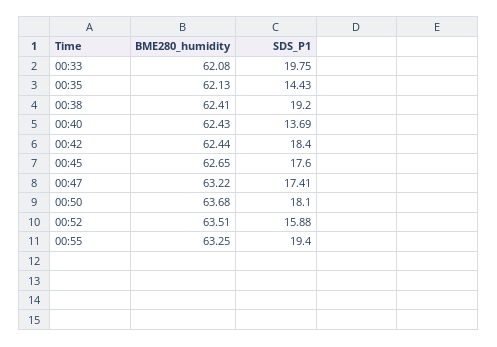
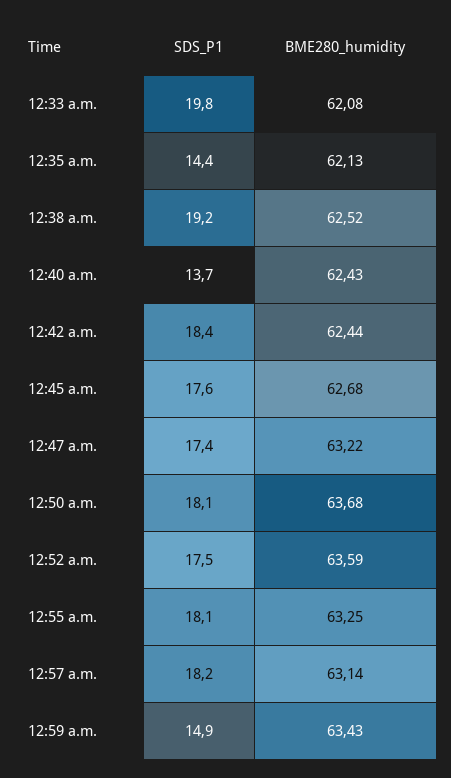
BME280_humidity, 00:38: 62.41 -> 62.52
BME280_humidity, 00:45: 62.65 -> 62.68
BME280_humidity, 00:52: 63.51 -> 63.59
SDS_P1, 00:52: 15.88 -> 17.5
SDS_P1, 00:55: 19.4 -> 18.1
SDS_P1, 12:57 a.m.: none -> 18.2
BME280_humidity, 12:57 a.m.: none -> 63.14
SDS_P1, 12:59 a.m.: none -> 14.9
BME280_humidity, 12:59 a.m.: none -> 63.43

